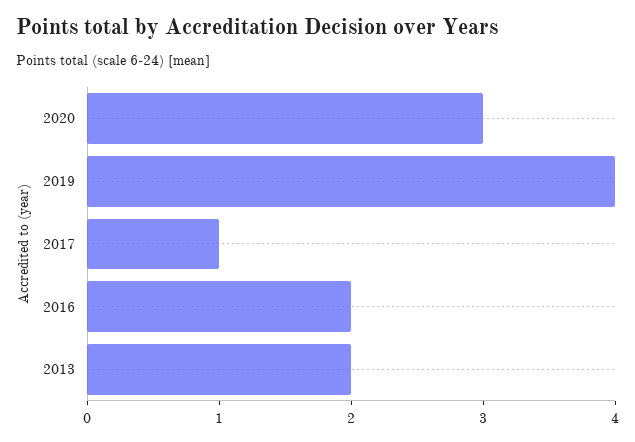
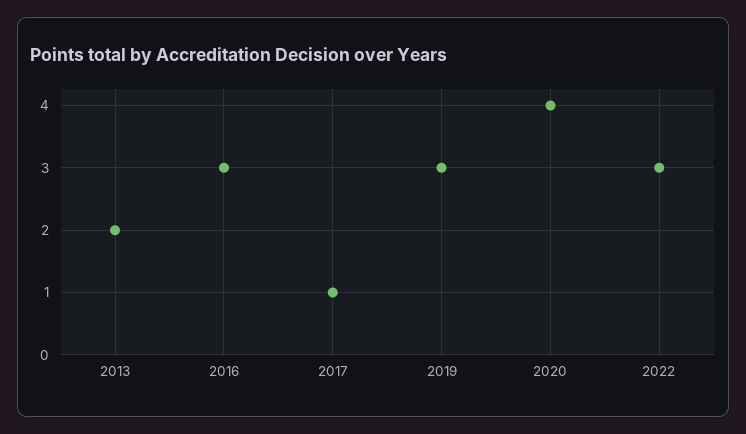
2020: 3 -> 4
2019: 4 -> 3
2016: 2 -> 3
2022: none -> 3

